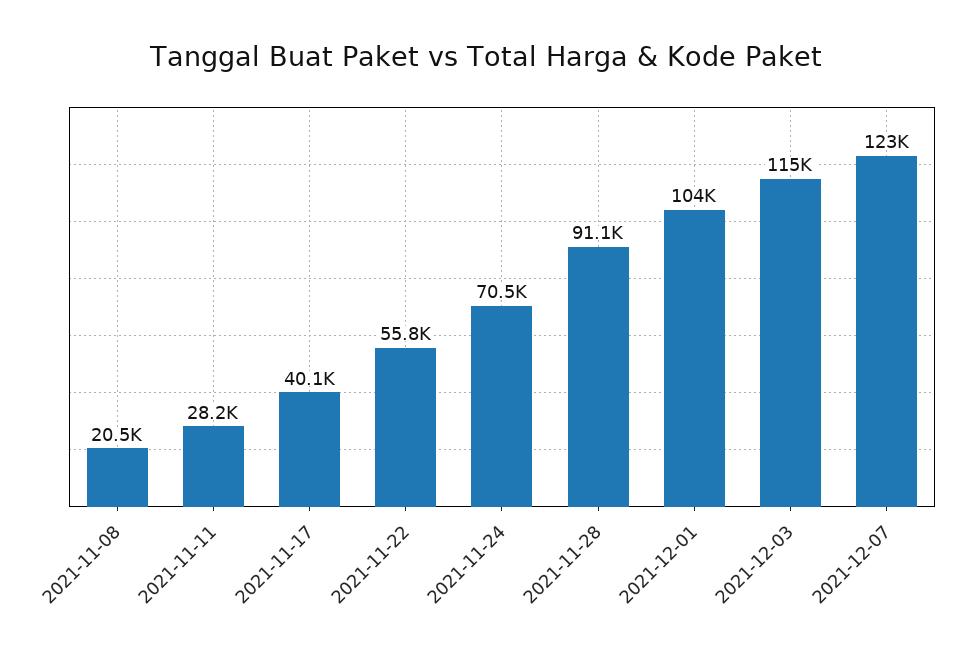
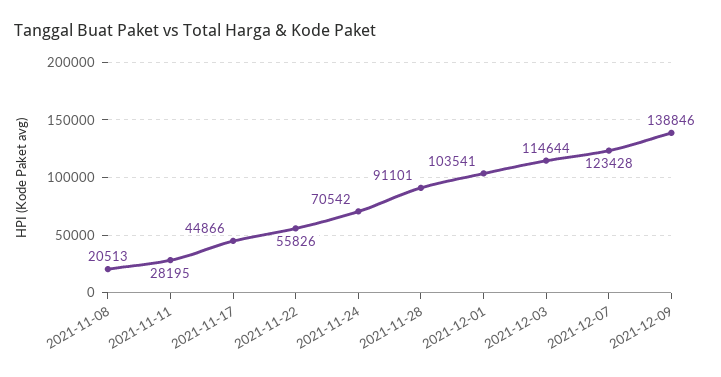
2021-11-17: 40100 -> 44866
2021-12-09: none -> 138846

